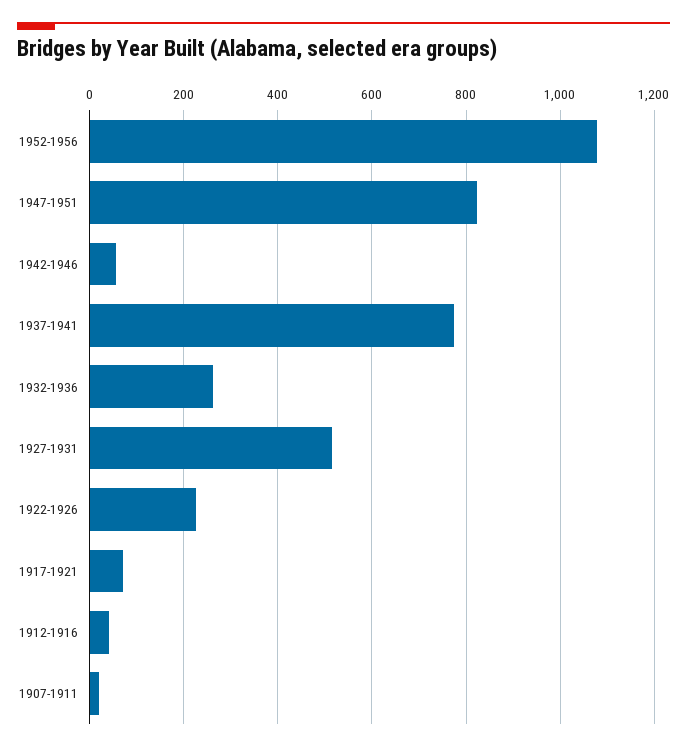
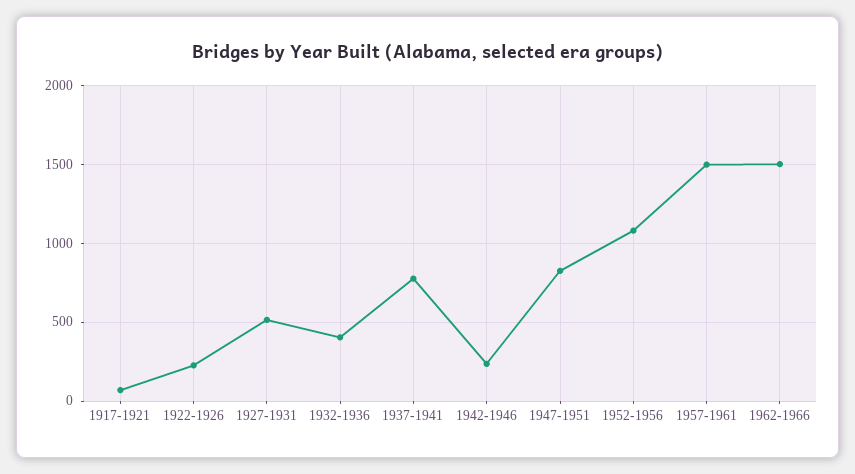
1942-1946: 60 -> 250
1932-1936: 260 -> 400
1912-1916: 40 -> none
1907-1911: 20 -> none
1957-1961: none -> 1500
1962-1966: none -> 1500

